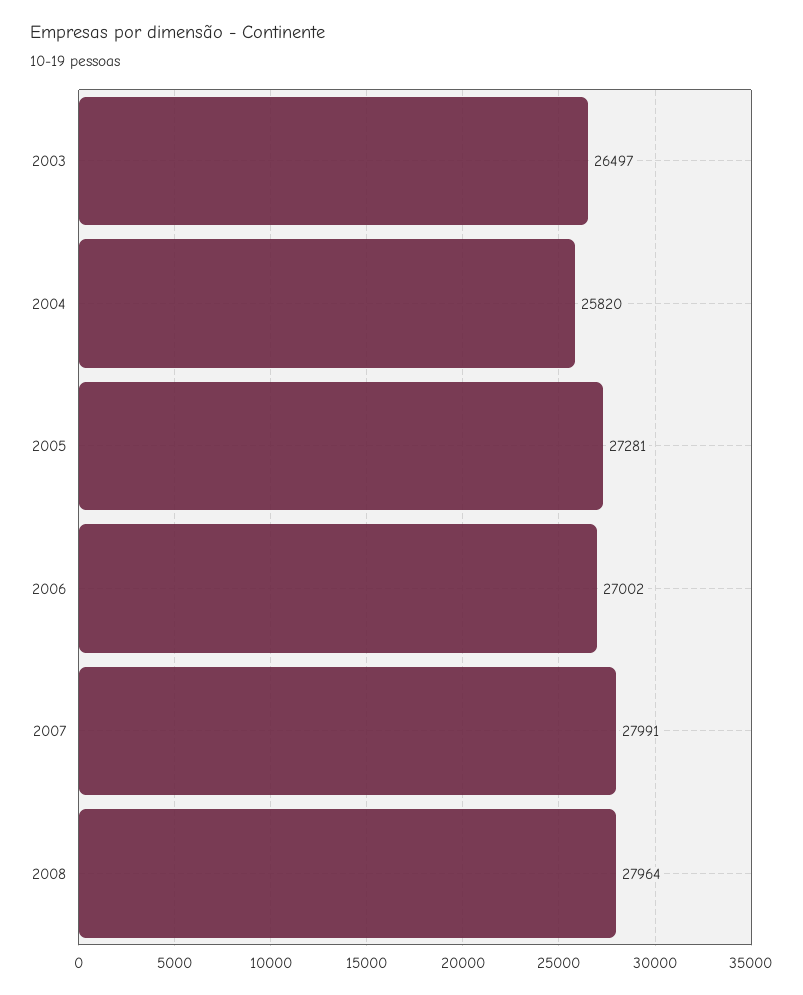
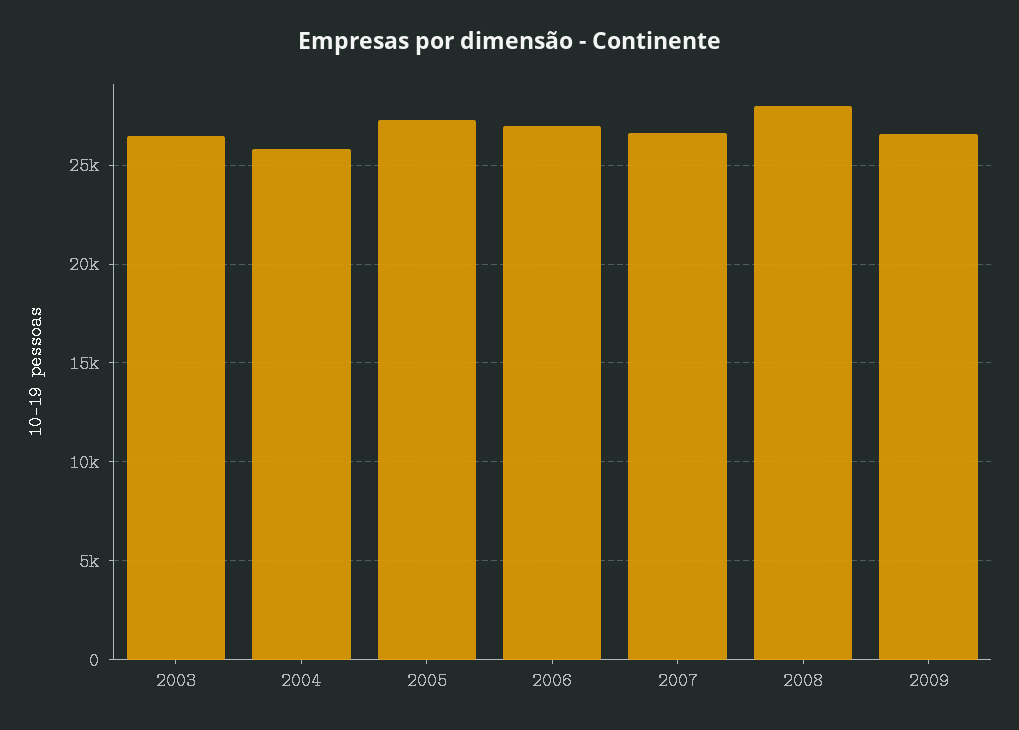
2007: 27991 -> 26500
2009: none -> 26500

